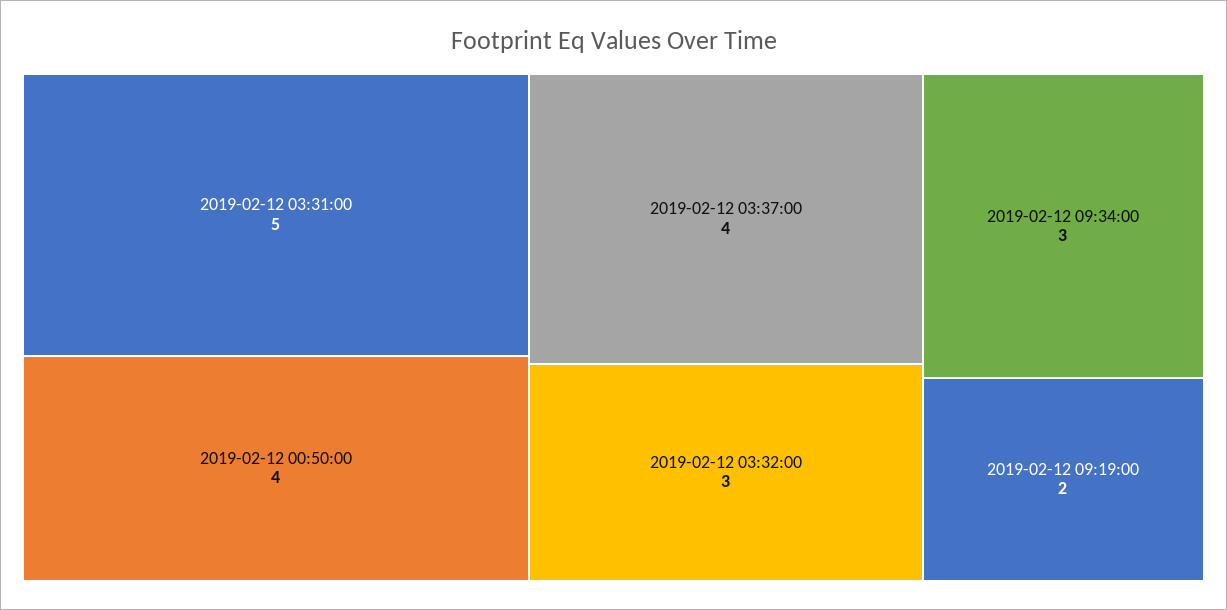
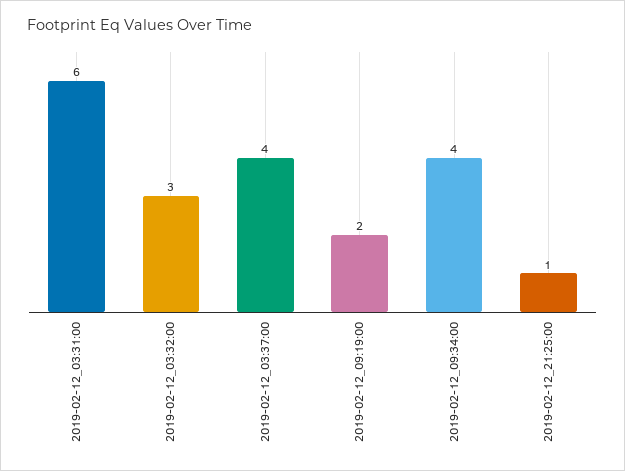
2019-02-12 03:31:00: 5 -> 6
2019-02-12 00:50:00: 4 -> none
2019-02-12 09:34:00: 3 -> 4
2019-02-12_21:25:00: none -> 1

